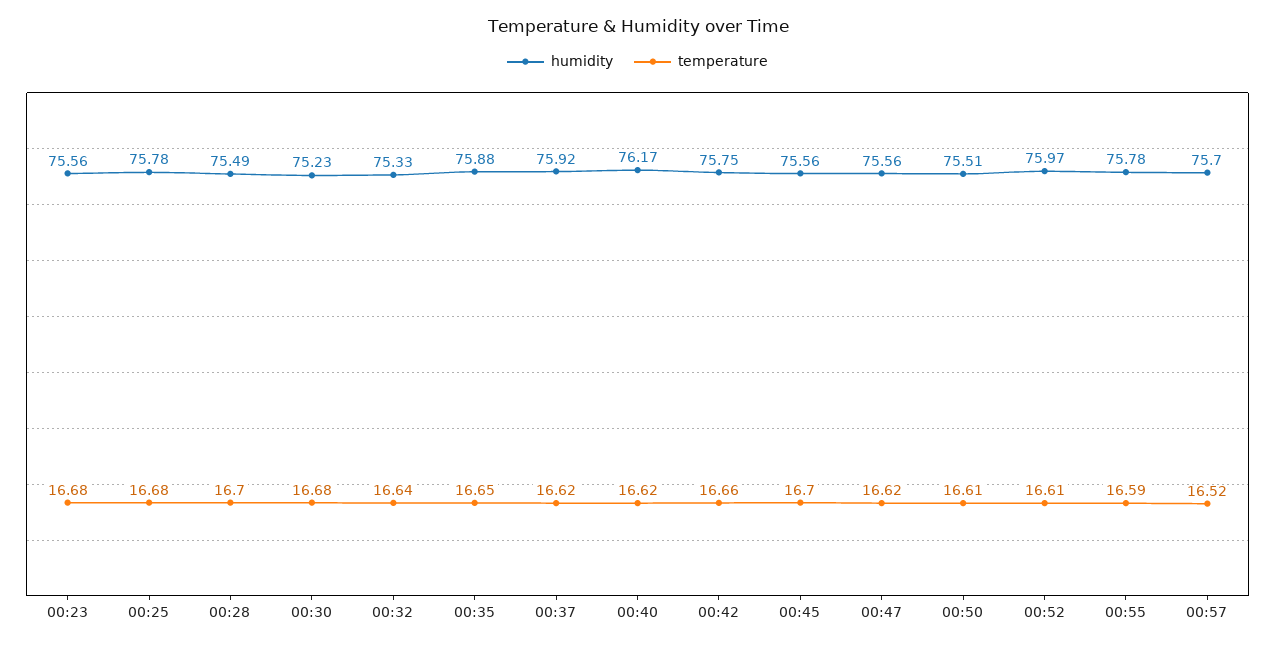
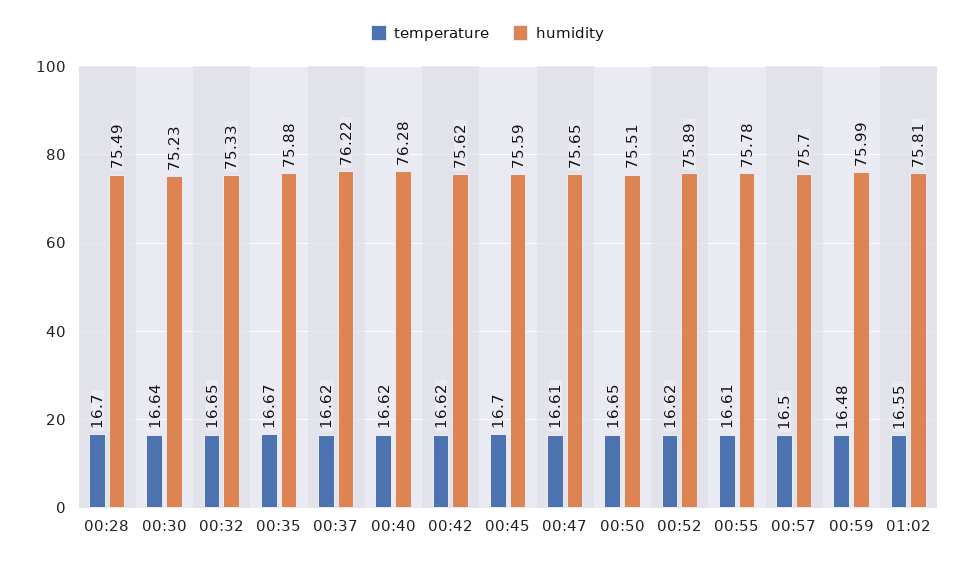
humidity, 00:23: 75.56 -> none
temperature, 00:23: 16.68 -> none
humidity, 00:25: 75.78 -> none
temperature, 00:25: 16.68 -> none
temperature, 00:30: 16.68 -> 16.64
temperature, 00:32: 16.64 -> 16.65
temperature, 00:35: 16.65 -> 16.67
humidity, 00:37: 75.92 -> 76.22
humidity, 00:40: 76.17 -> 76.28
humidity, 00:42: 75.75 -> 75.62
temperature, 00:42: 16.66 -> 16.62
humidity, 00:45: 75.56 -> 75.59
humidity, 00:47: 75.56 -> 75.65
temperature, 00:47: 16.62 -> 16.61
temperature, 00:50: 16.61 -> 16.65
humidity, 00:52: 75.97 -> 75.89
temperature, 00:52: 16.61 -> 16.62
temperature, 00:55: 16.59 -> 16.61
temperature, 00:57: 16.52 -> 16.5
temperature, 00:59: none -> 16.48
humidity, 00:59: none -> 75.99
temperature, 01:02: none -> 16.55
humidity, 01:02: none -> 75.81

